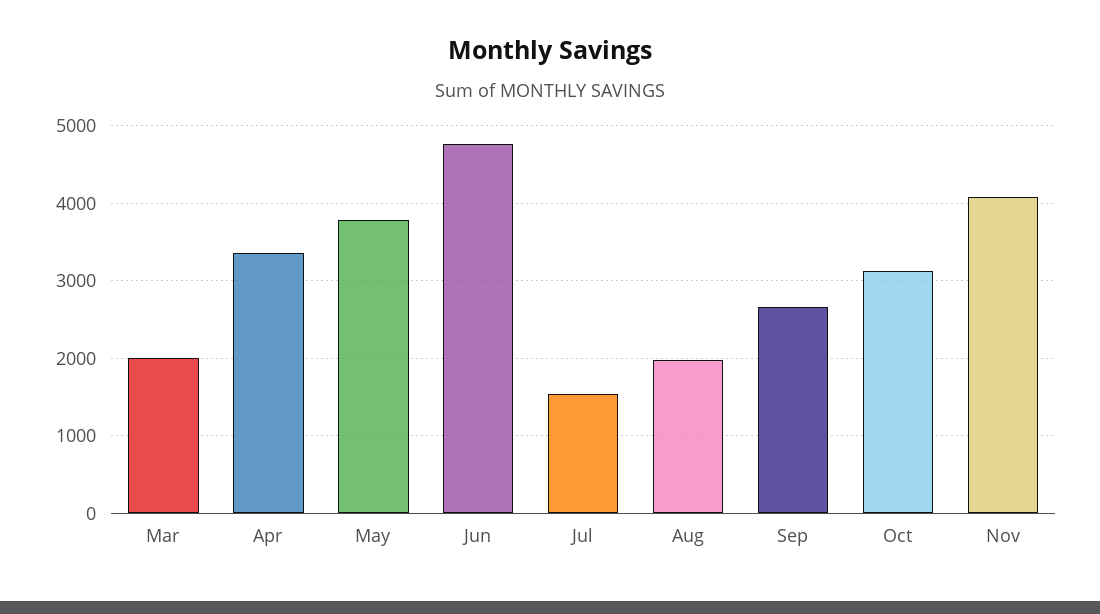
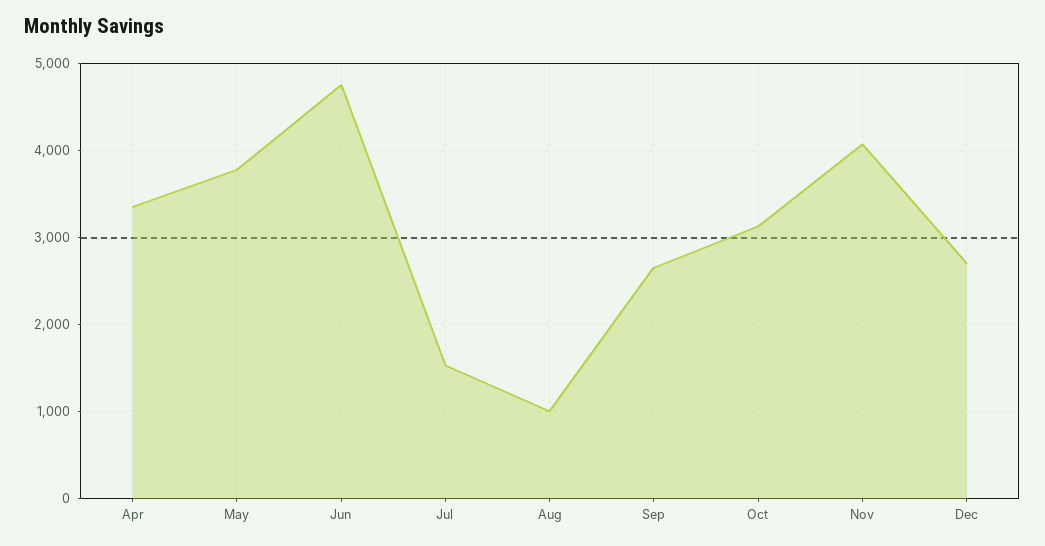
Mar: 2000 -> none
Aug: 2000 -> 1000
Dec: none -> 2700

